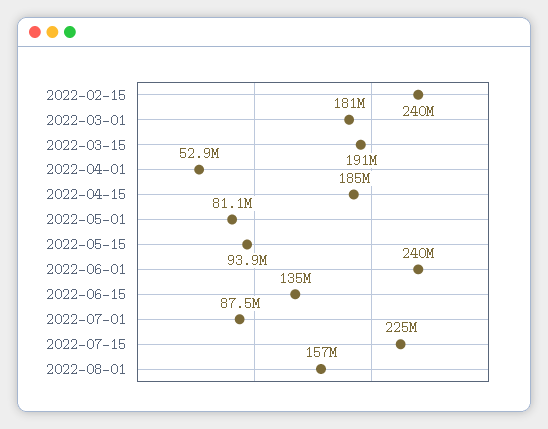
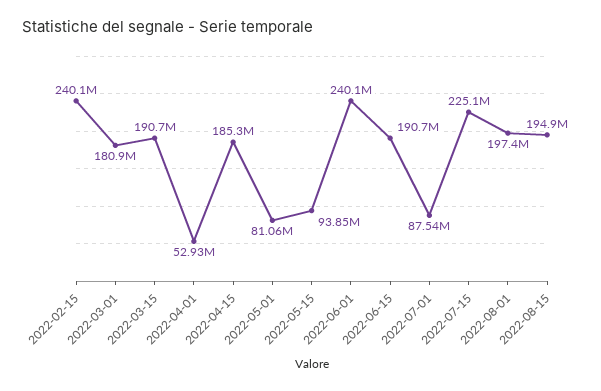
2022-06-15: 135000000 -> 190700000
2022-08-01: 157000000 -> 197400000
2022-08-15: none -> 194900000

